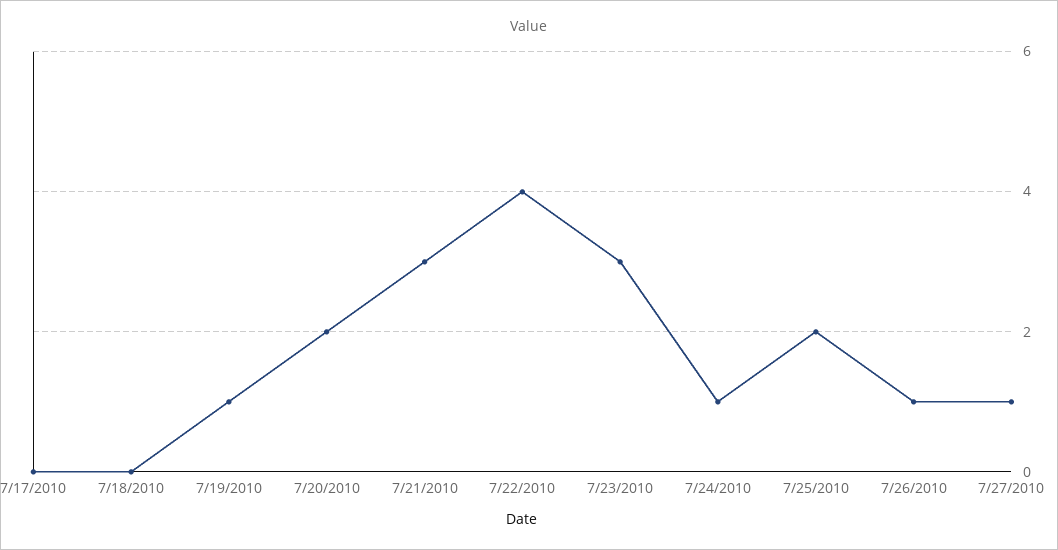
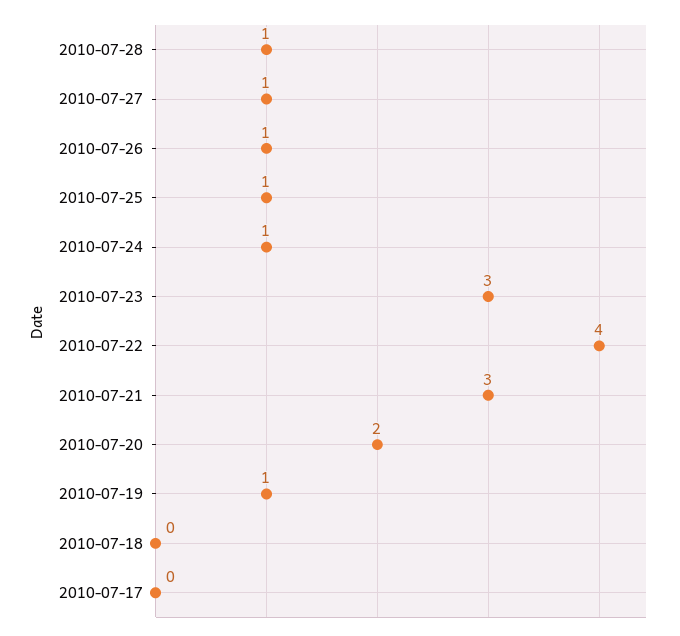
7/25/2010: 2 -> 1
2010-07-28: none -> 1

